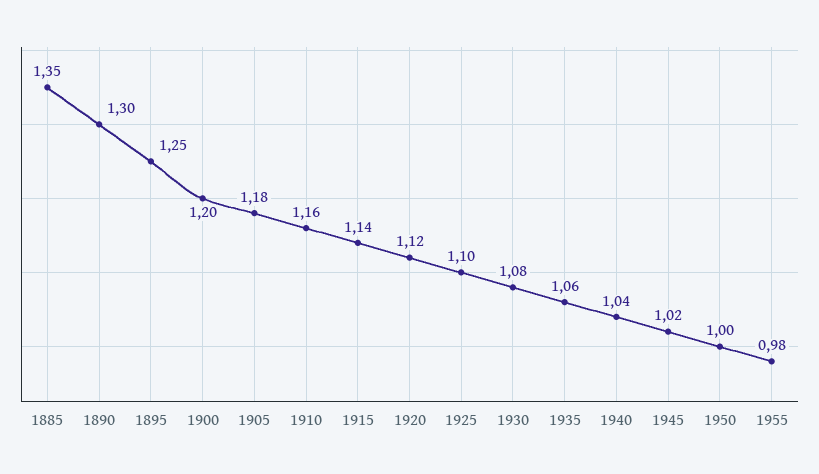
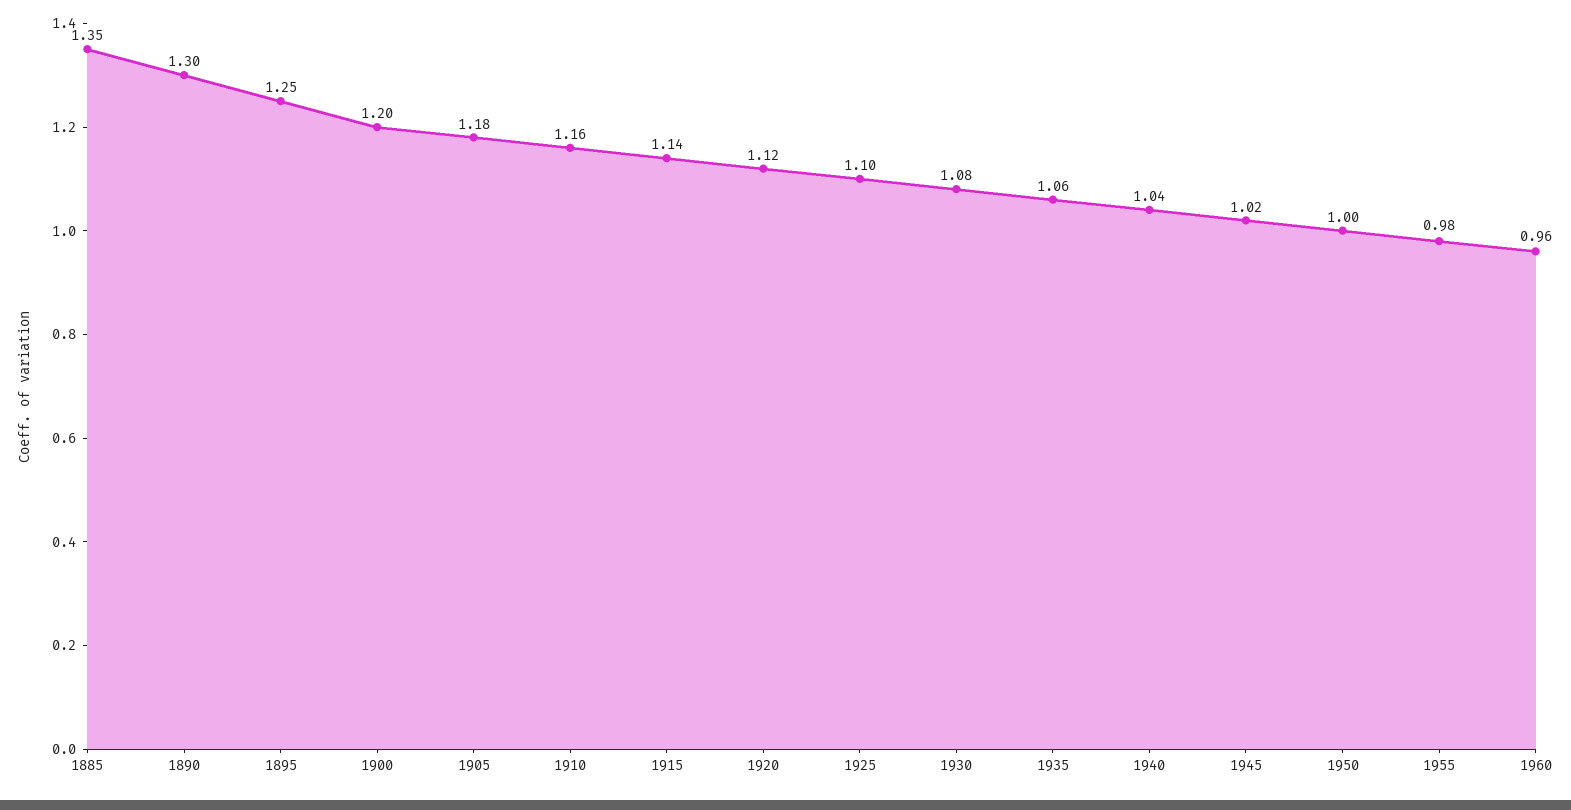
1960: none -> 0.96

